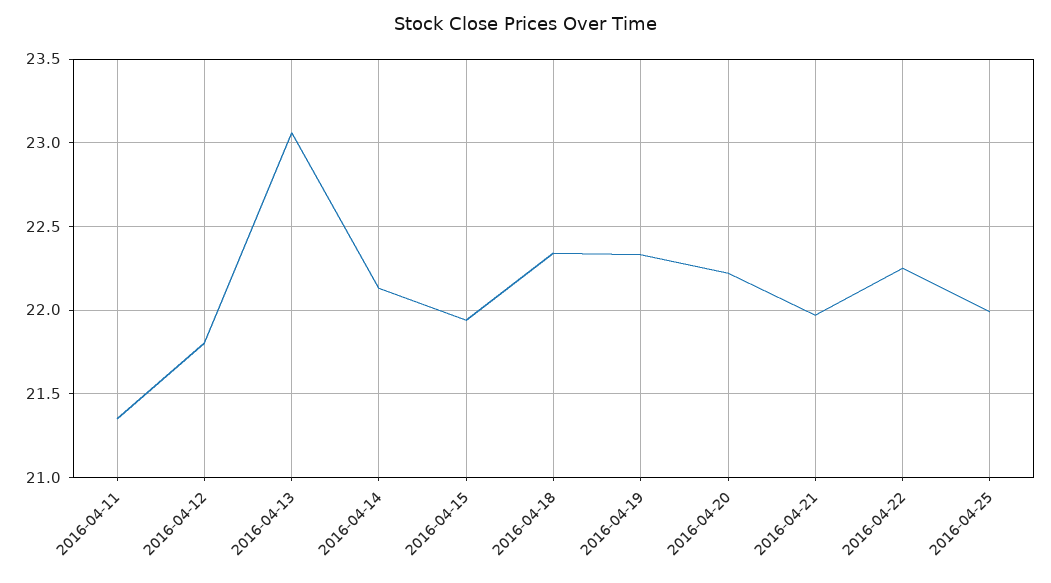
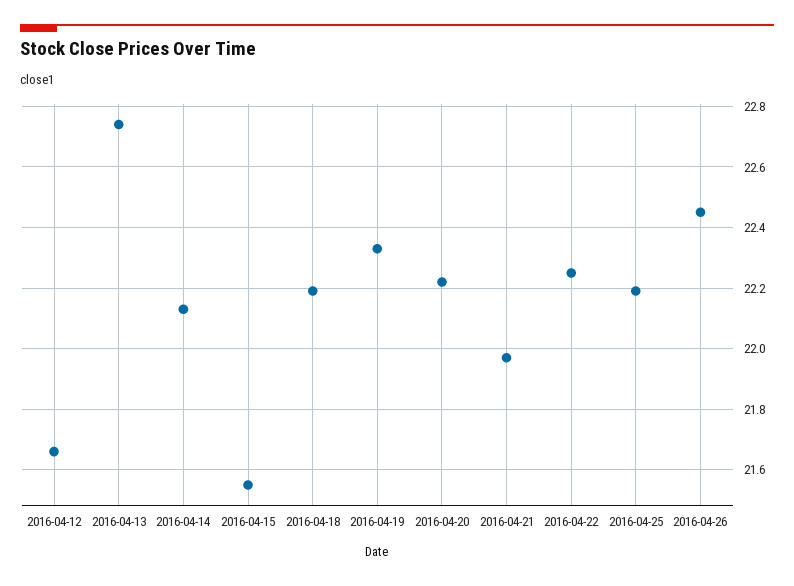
2016-04-11: 21.35 -> none
2016-04-12: 21.8 -> 21.65
2016-04-13: 23.05 -> 22.75
2016-04-15: 21.95 -> 21.55
2016-04-18: 22.35 -> 22.2
2016-04-25: 22 -> 22.2
2016-04-26: none -> 22.45

